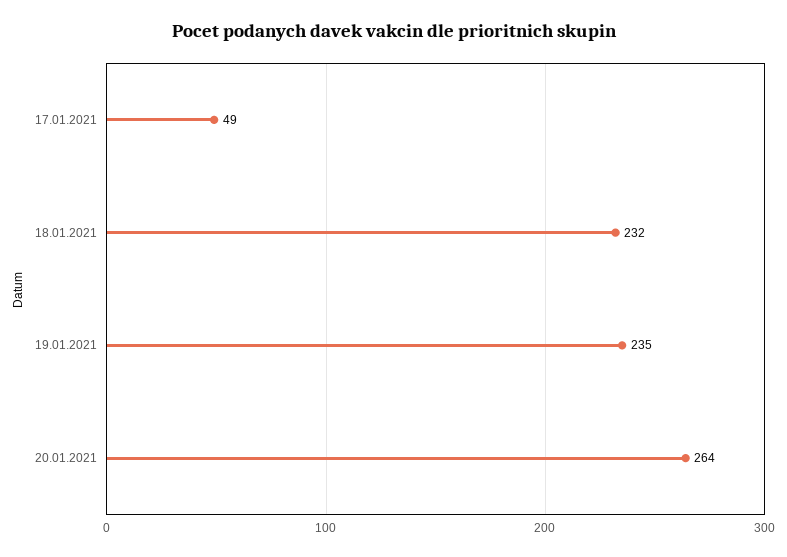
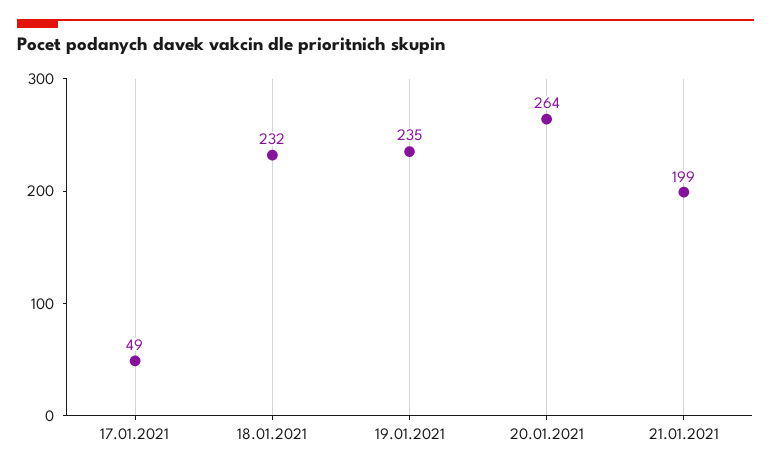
21.01.2021: none -> 199

